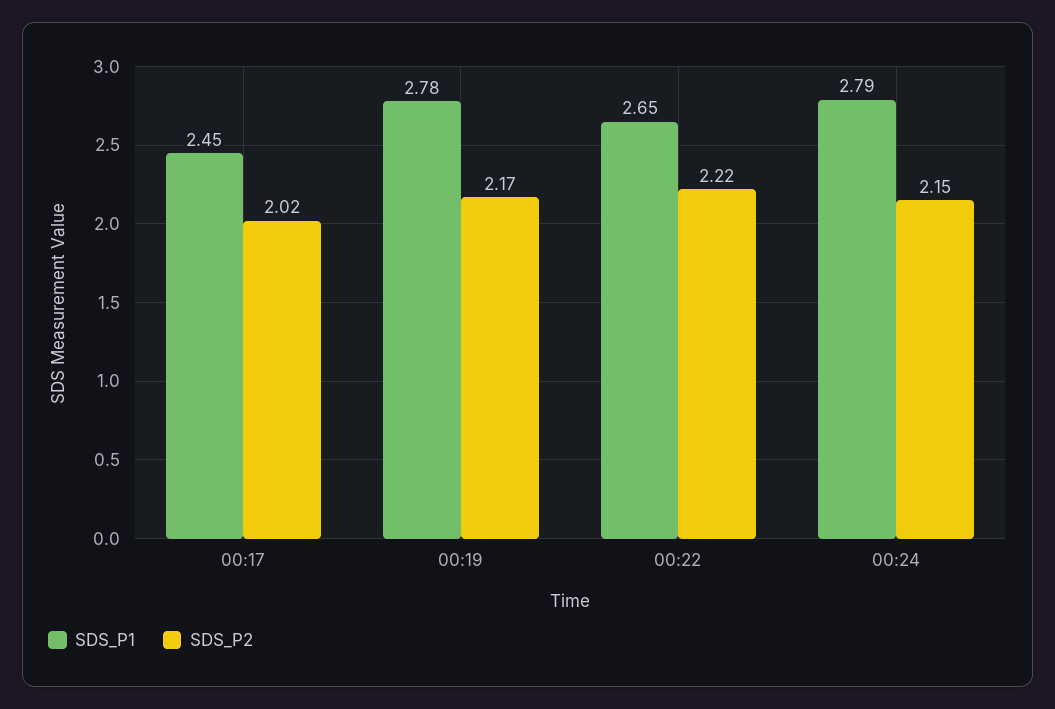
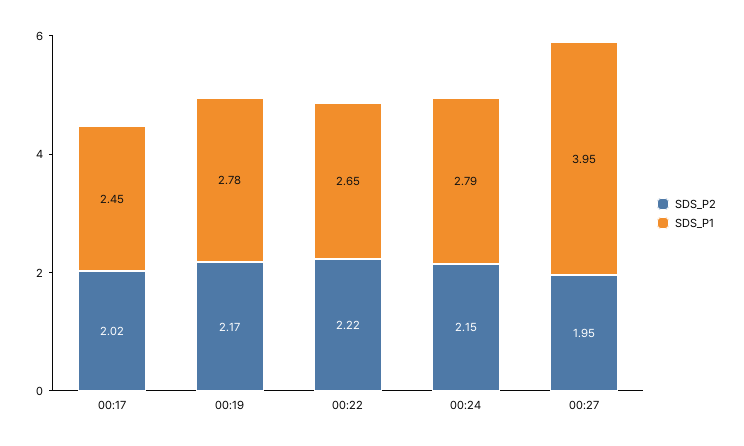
SDS_P2, 00:27: none -> 1.95
SDS_P1, 00:27: none -> 3.95

